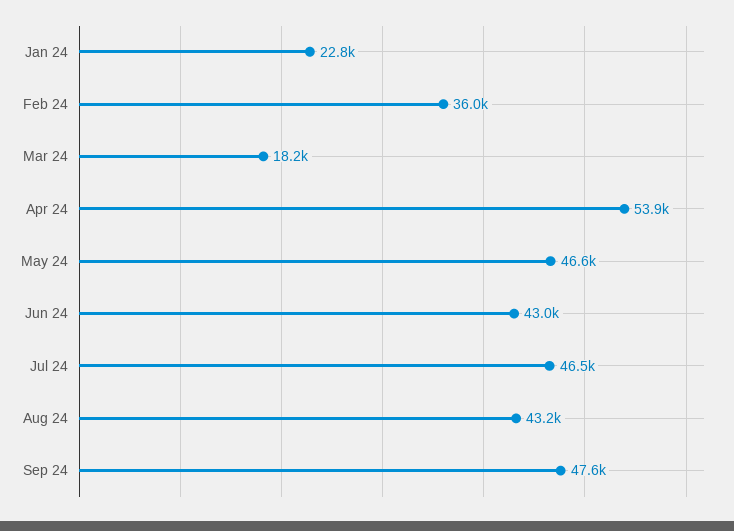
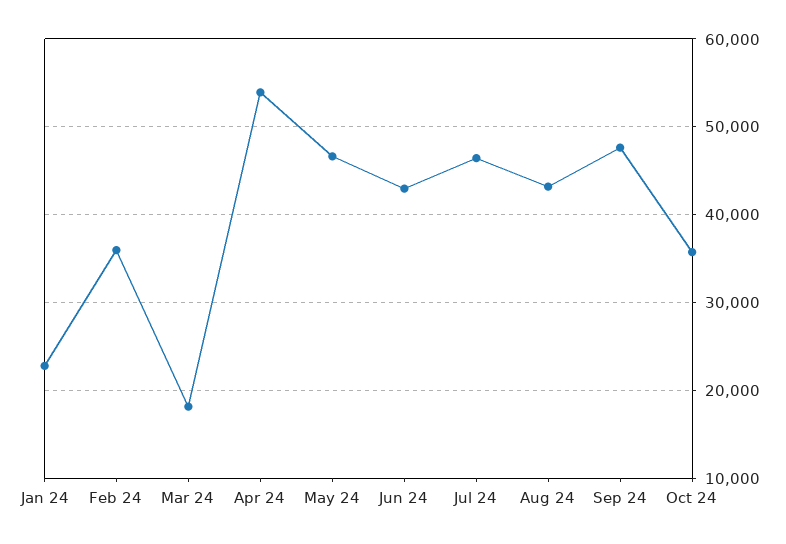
Oct 24: none -> 36000

